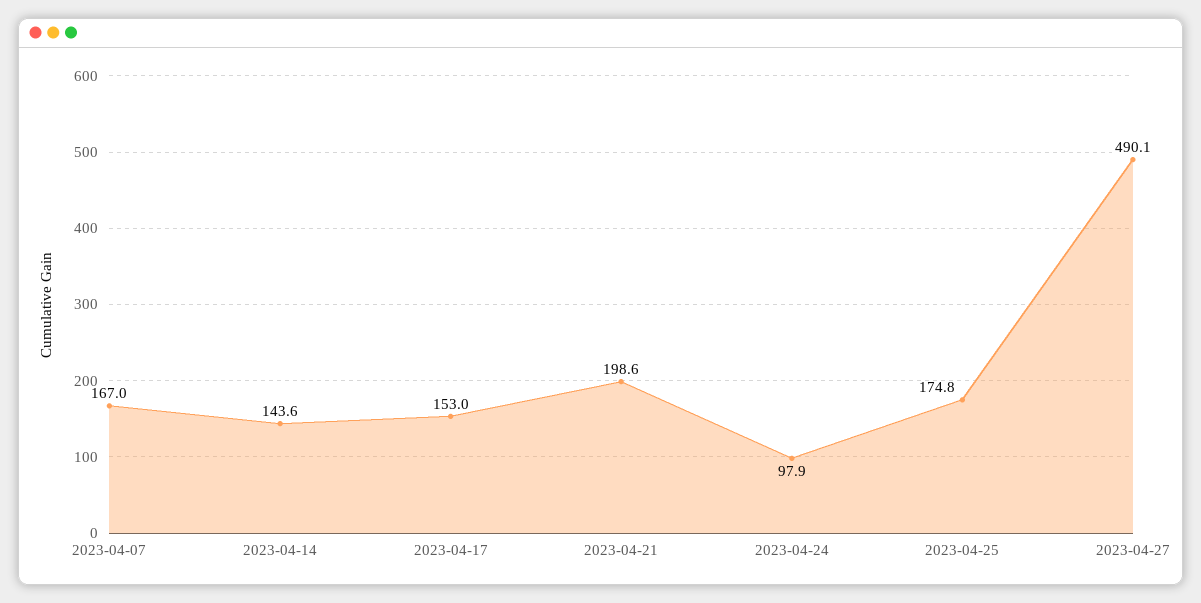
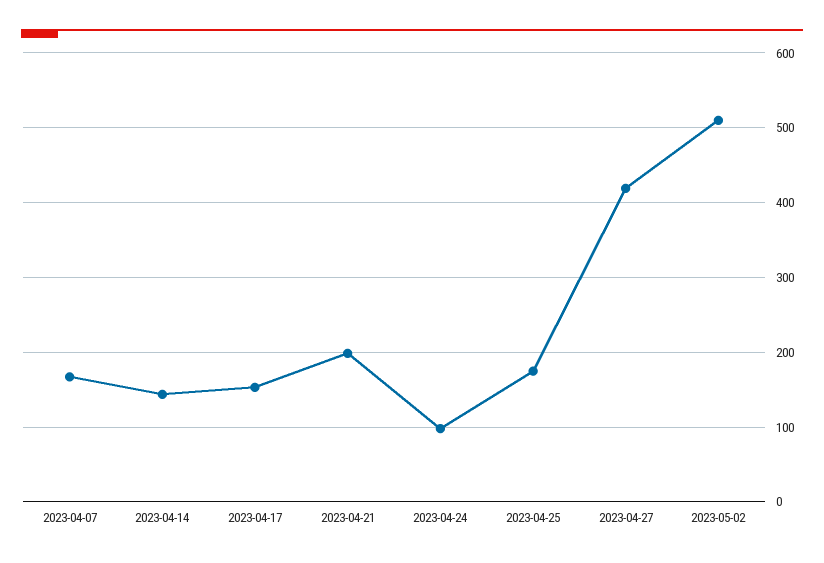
2023-04-27: 490.1 -> 420
2023-05-02: none -> 510

